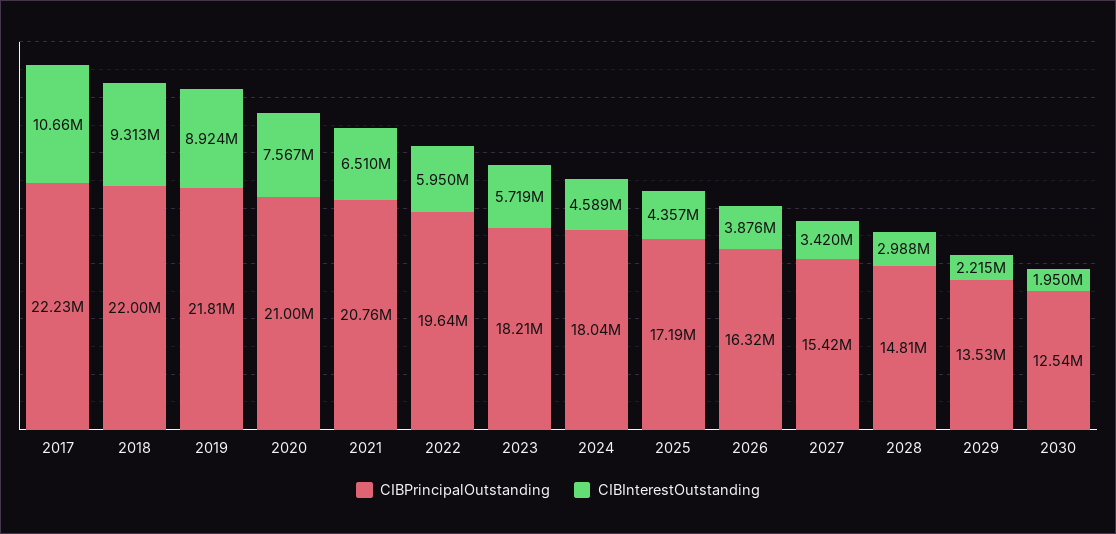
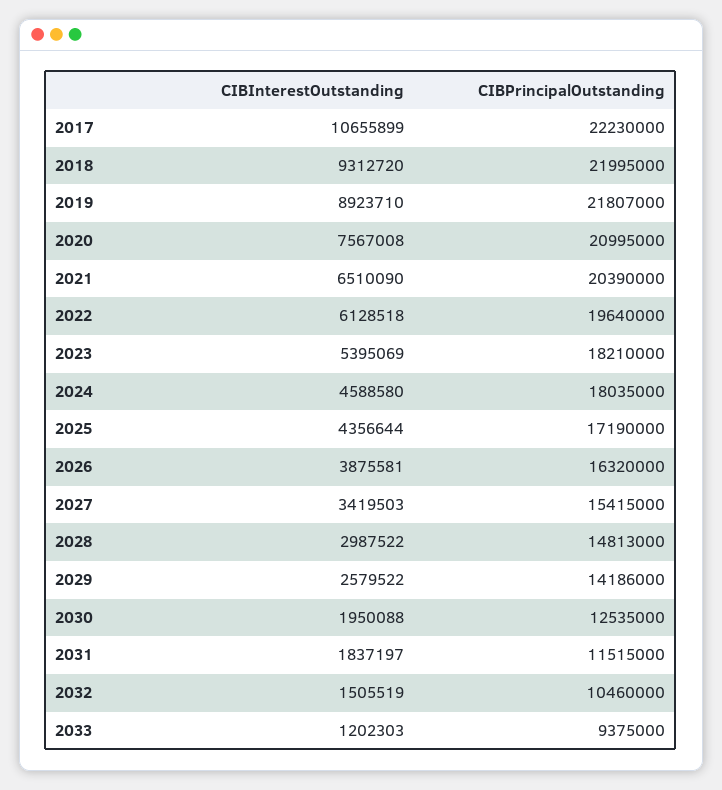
CIBPrincipalOutstanding, 2021: 20760000 -> 20390000
CIBInterestOutstanding, 2022: 5950000 -> 6128518
CIBInterestOutstanding, 2023: 5719000 -> 5395069
CIBPrincipalOutstanding, 2029: 13530000 -> 14186000
CIBInterestOutstanding, 2029: 2215000 -> 2579522
CIBInterestOutstanding, 2031: none -> 1837197
CIBPrincipalOutstanding, 2031: none -> 11515000
CIBInterestOutstanding, 2032: none -> 1505519
CIBPrincipalOutstanding, 2032: none -> 10460000
CIBInterestOutstanding, 2033: none -> 1202303
CIBPrincipalOutstanding, 2033: none -> 9375000

